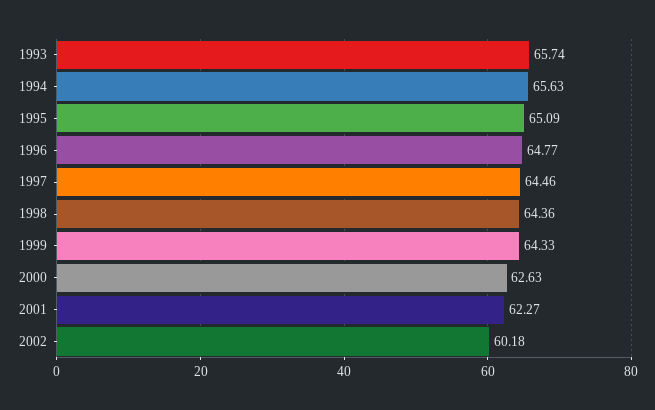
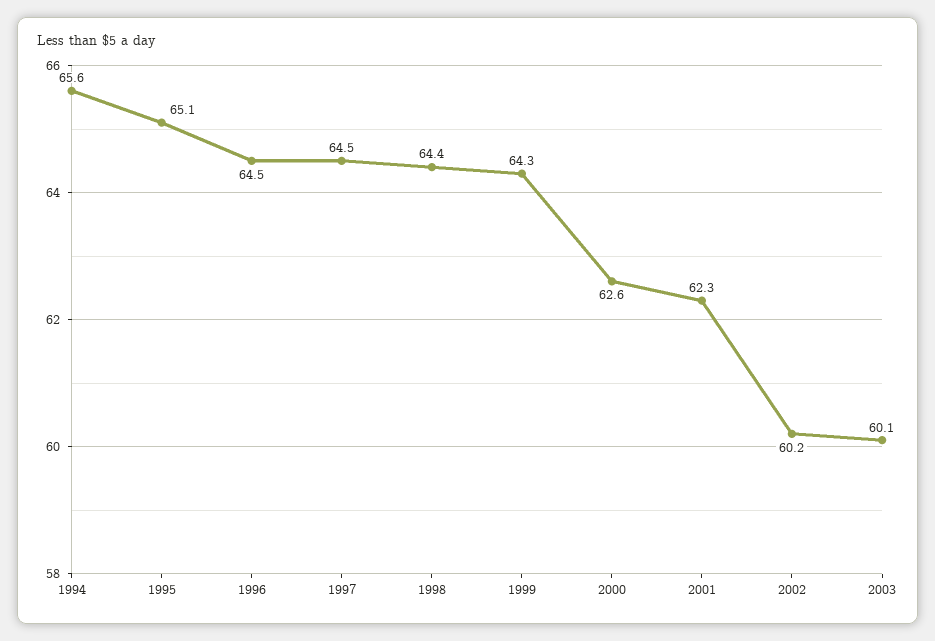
1993: 65.74 -> none
1996: 64.77 -> 64.5
2003: none -> 60.1

